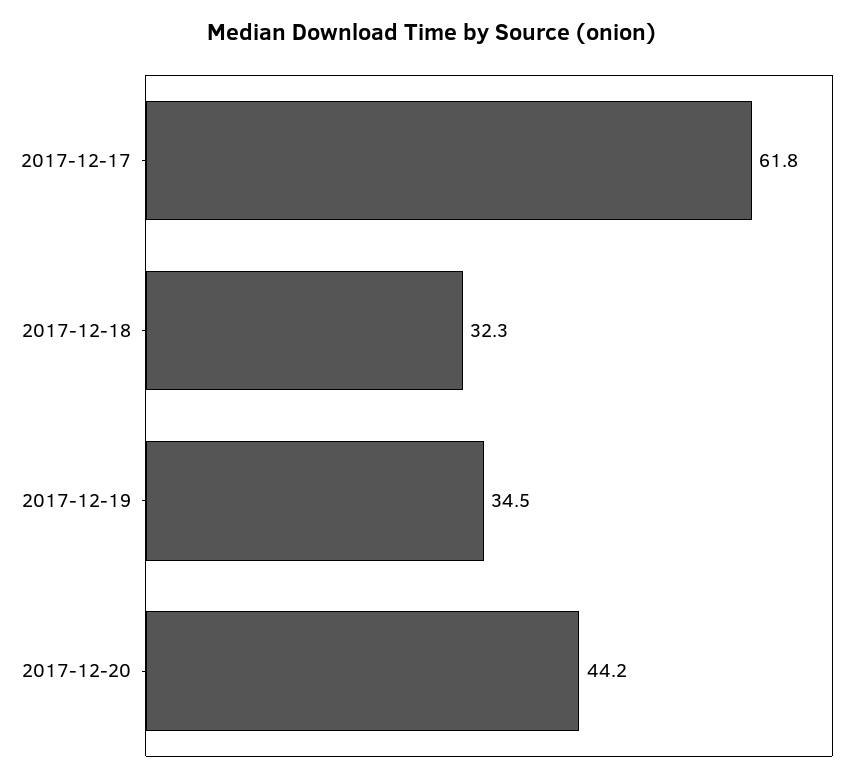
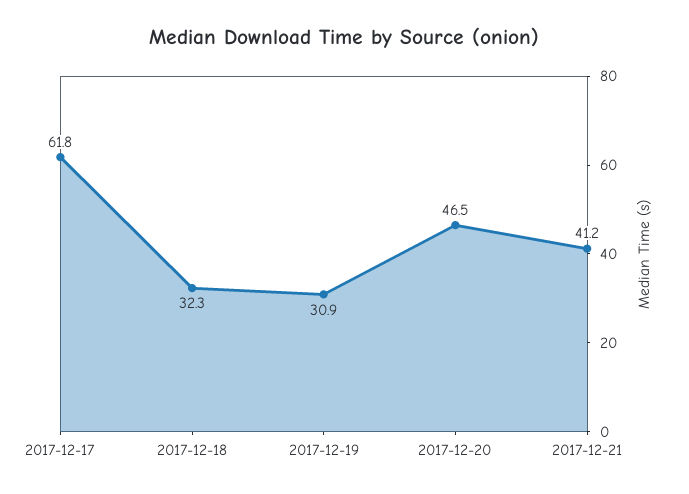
2017-12-19: 34.5 -> 30.9
2017-12-20: 44.2 -> 46.5
2017-12-21: none -> 41.2

